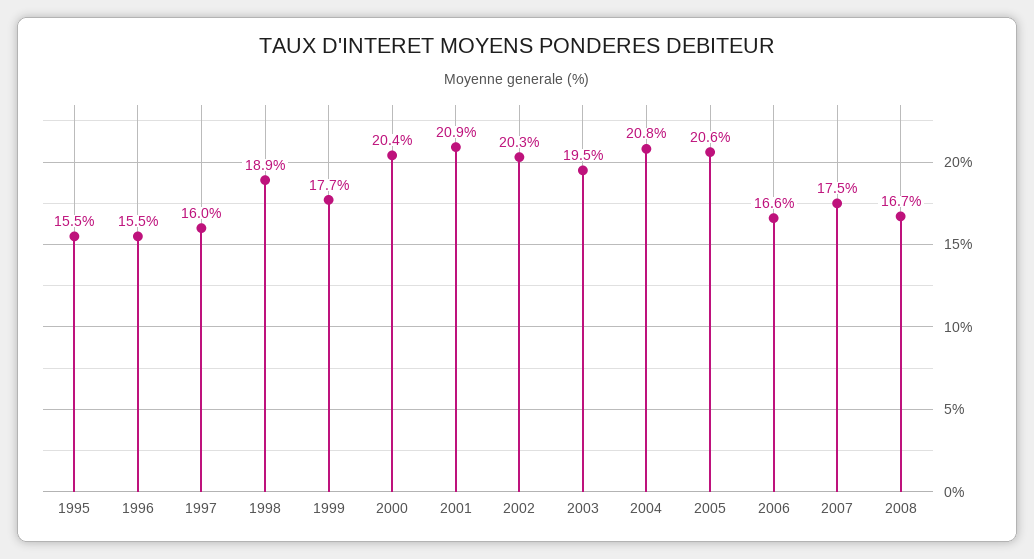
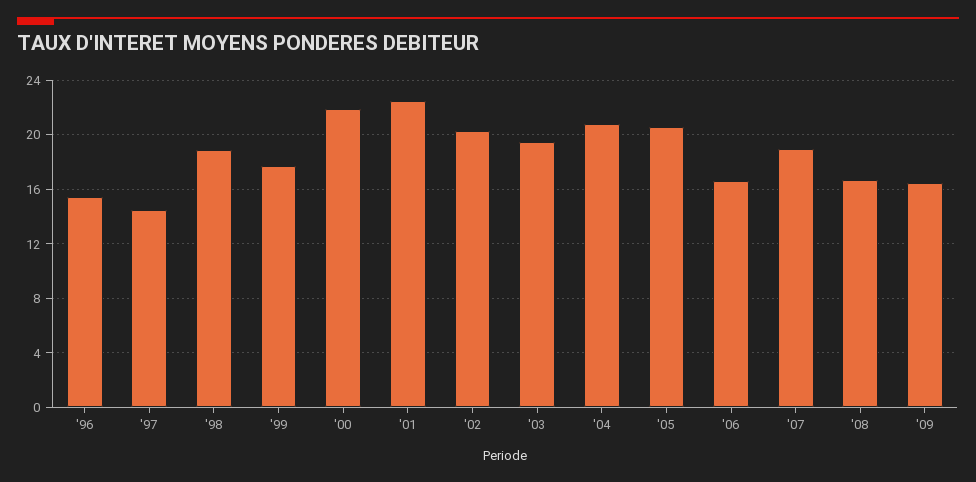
1995: 15.5 -> none
1997: 16 -> 14.5
2000: 20.4 -> 22
2001: 20.9 -> 22.5
2007: 17.5 -> 19
'09: none -> 16.5

